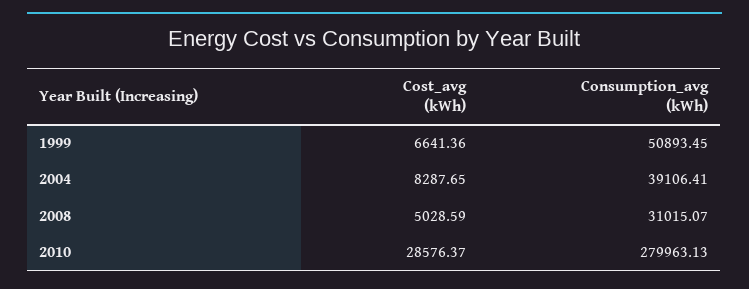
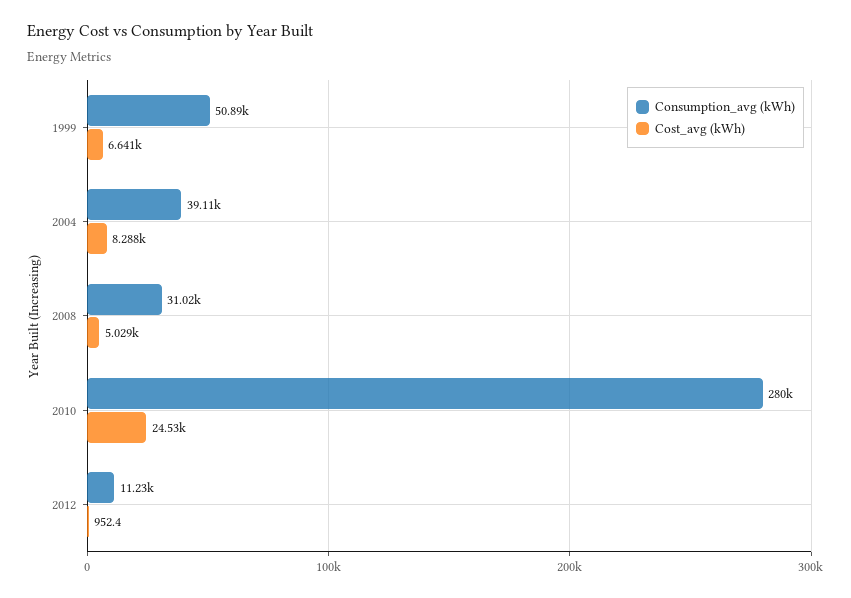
Cost_avg (kWh), 2010: 28576.37 -> 24530
Consumption_avg (kWh), 2012: none -> 11230
Cost_avg (kWh), 2012: none -> 952.4

